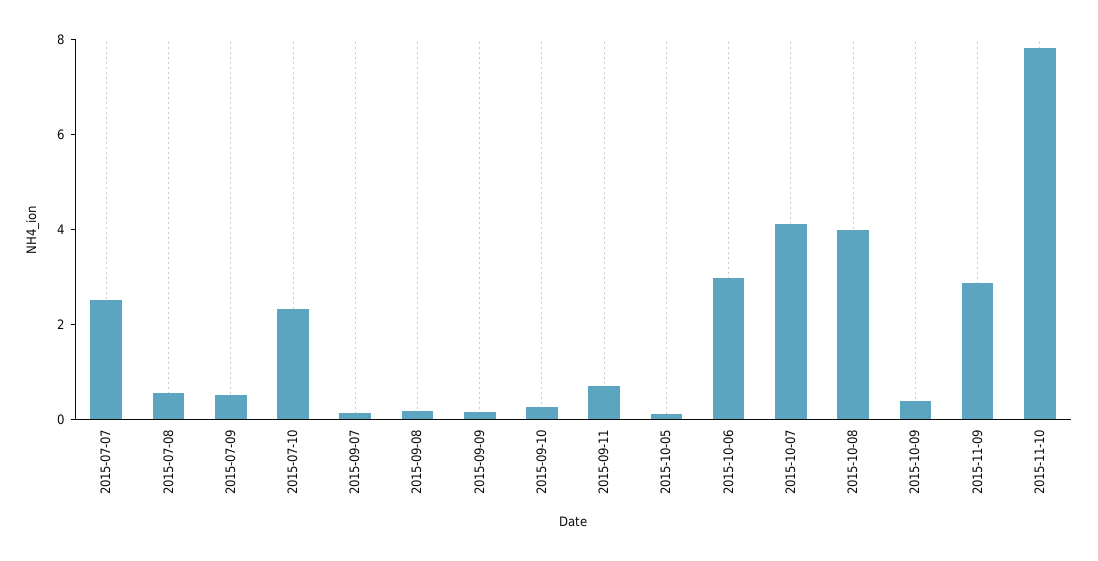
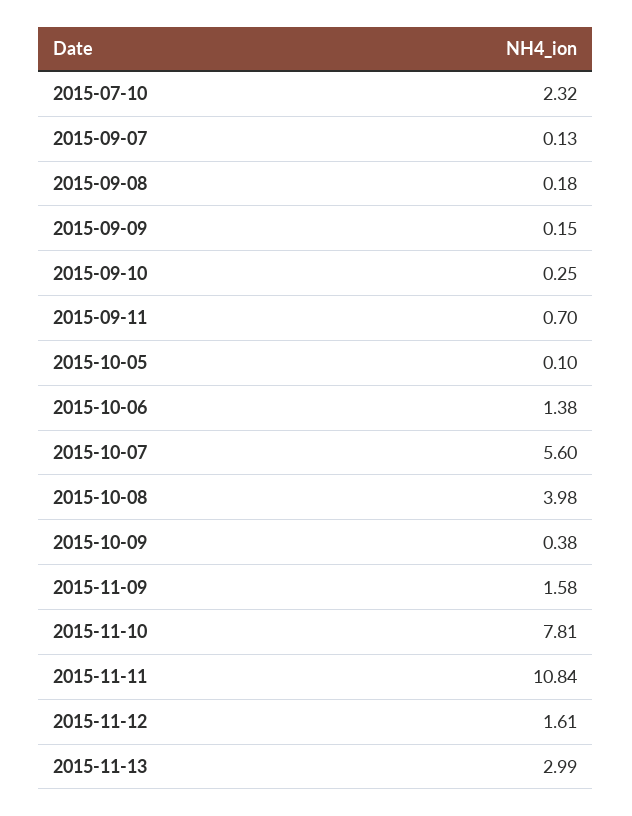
2015-07-07: 2.5 -> none
2015-07-08: 0.5 -> none
2015-07-09: 0.5 -> none
2015-10-06: 3 -> 1.38
2015-10-07: 4 -> 5.6
2015-11-09: 3 -> 1.58
2015-11-11: none -> 10.84
2015-11-12: none -> 1.61
2015-11-13: none -> 2.99

